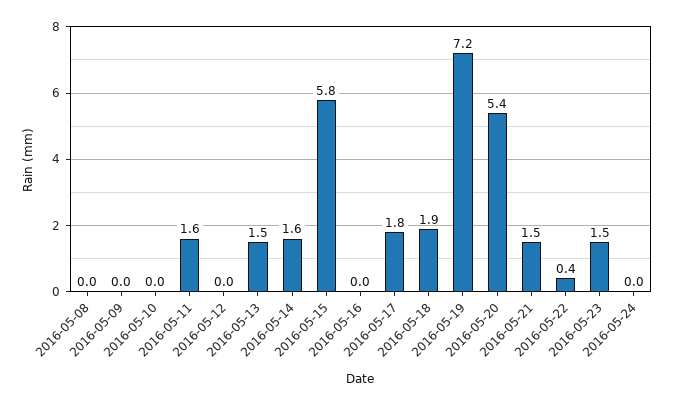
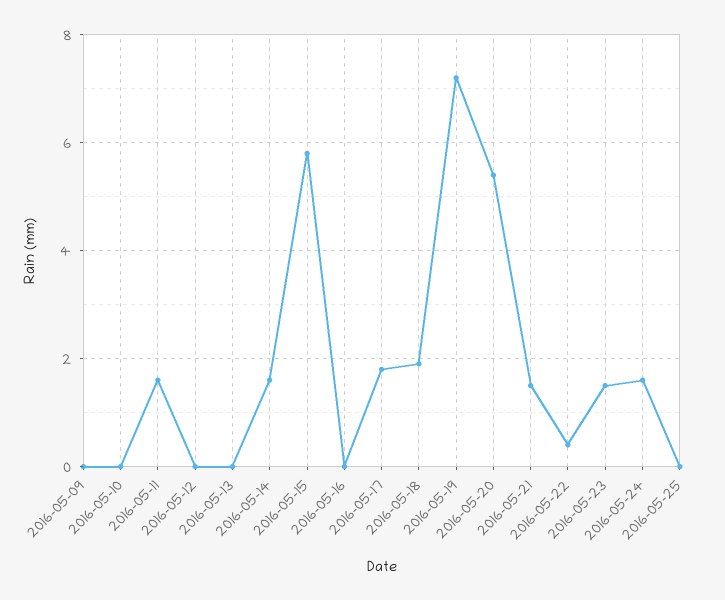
2016-05-08: 0 -> none
2016-05-13: 1.5 -> 0
2016-05-24: 0 -> 1.5
2016-05-25: none -> 0

